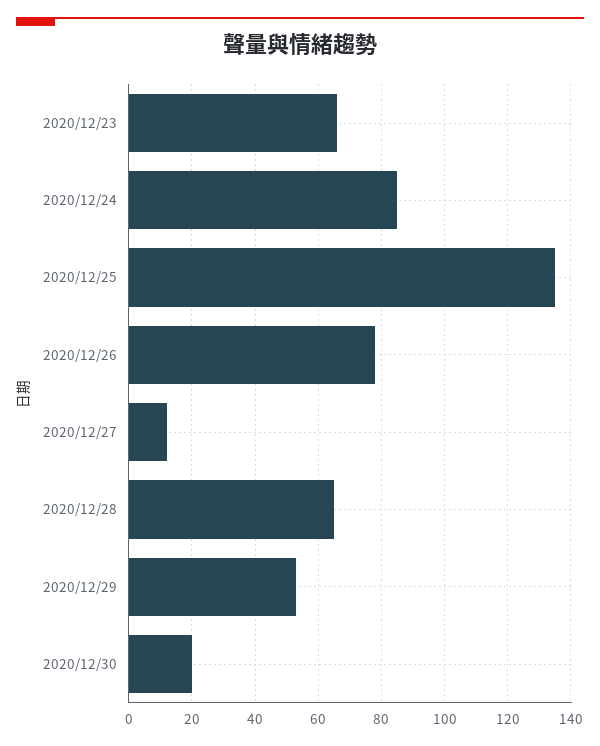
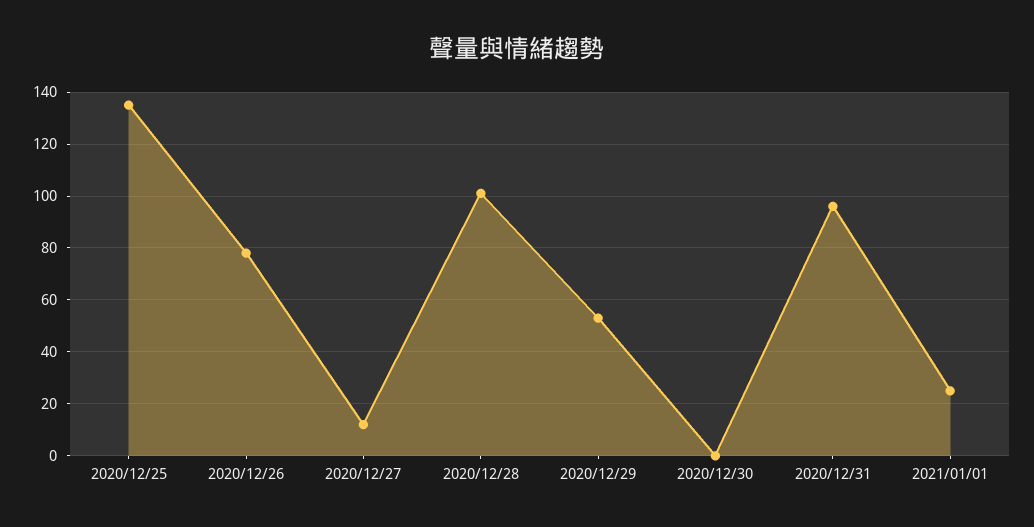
2020/12/23: 65 -> none
2020/12/24: 85 -> none
2020/12/28: 65 -> 100
2020/12/30: 20 -> 0
2020/12/31: none -> 95
2021/01/01: none -> 25

